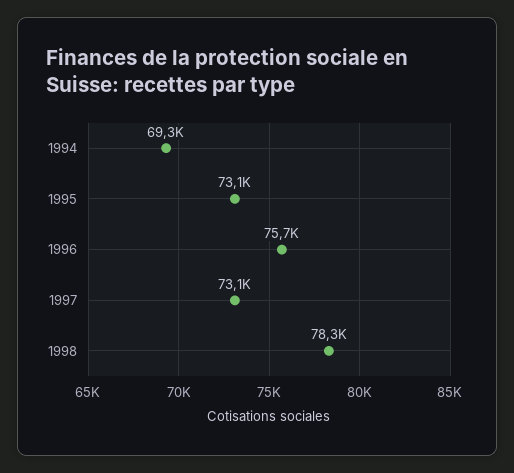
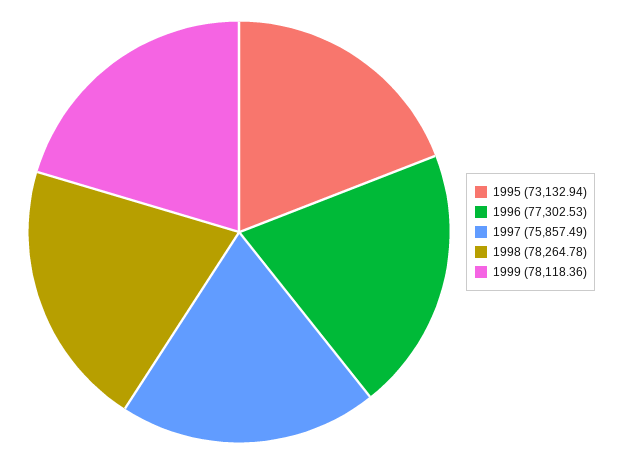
1994: 69300 -> none
1996: 75700 -> 77302.53
1997: 73100 -> 75857.49
1999: none -> 78118.36

